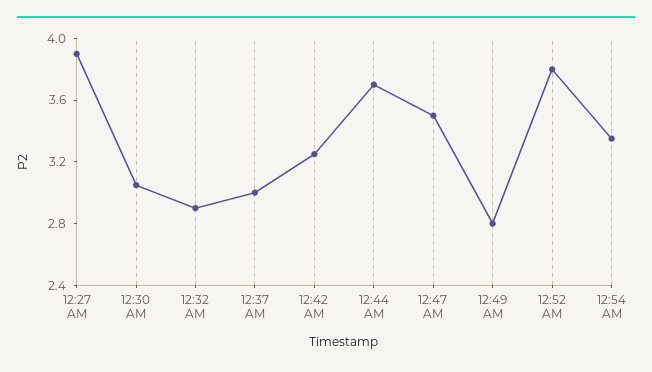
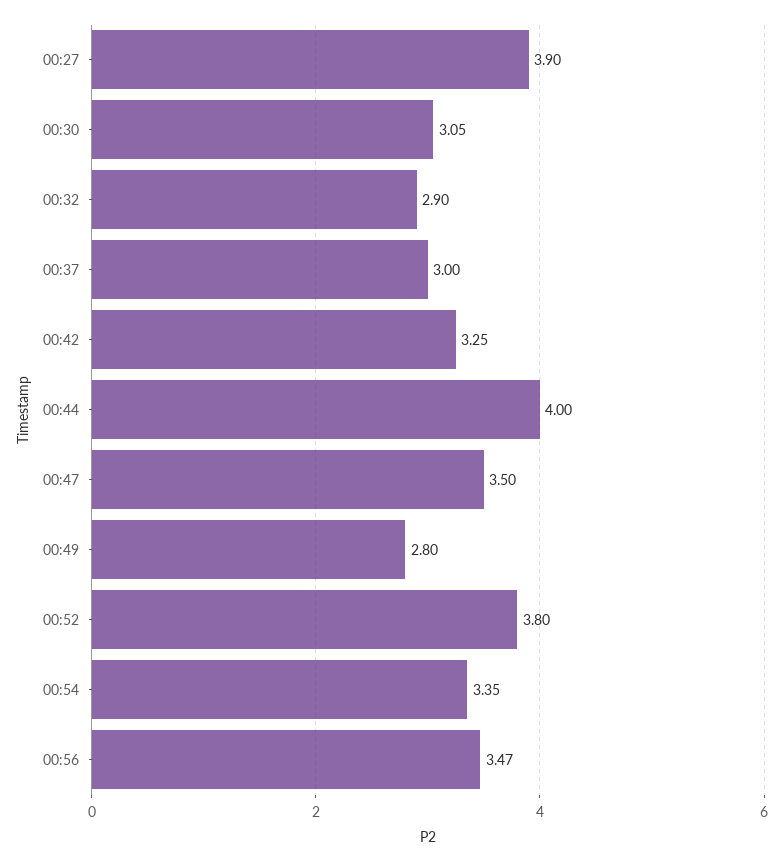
12:44 AM: 3.7 -> 4
00:56: none -> 3.47

